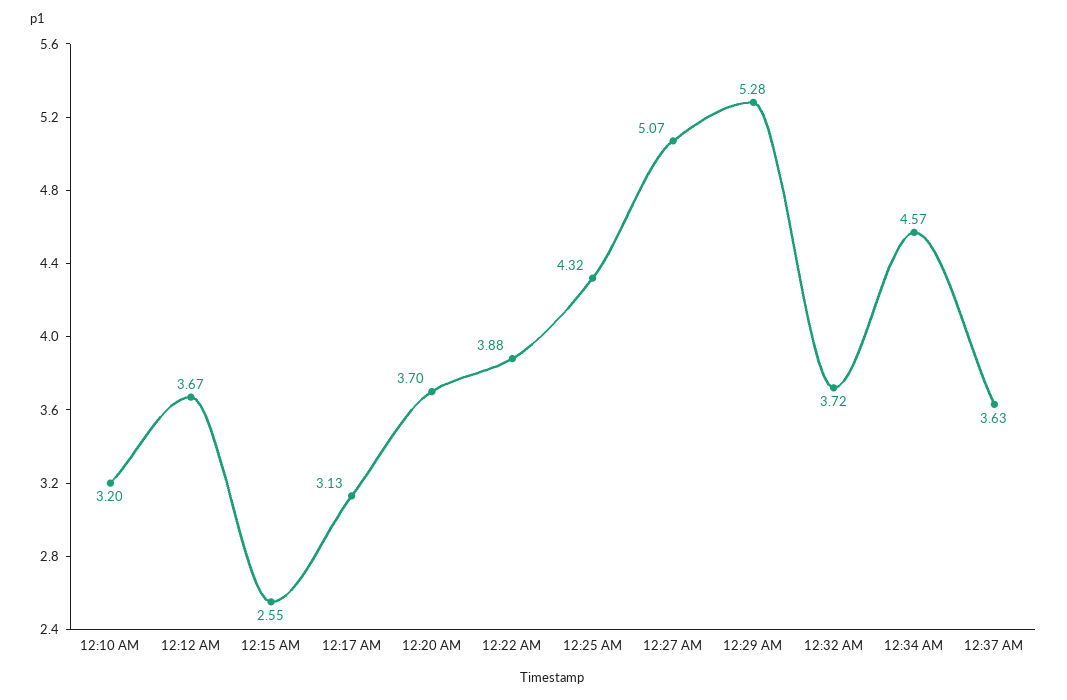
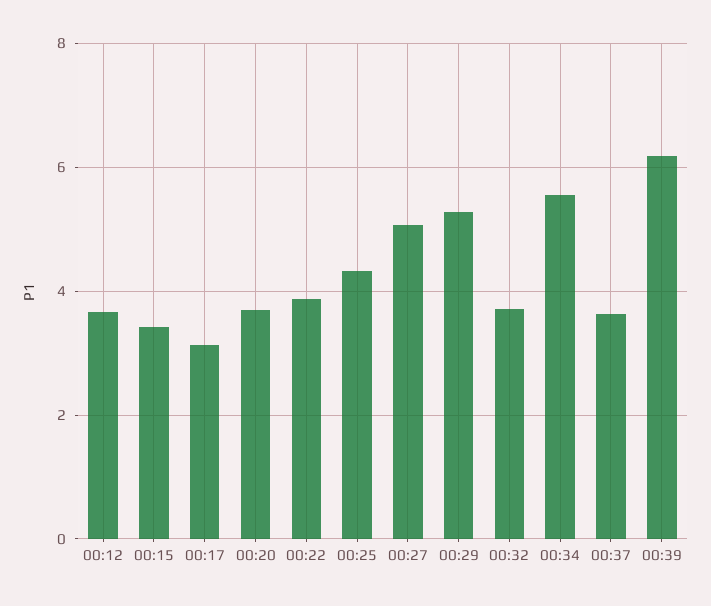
12:10 AM: 3.2 -> none
12:15 AM: 2.55 -> 3.4
12:34 AM: 4.57 -> 5.6
00:39: none -> 6.2

